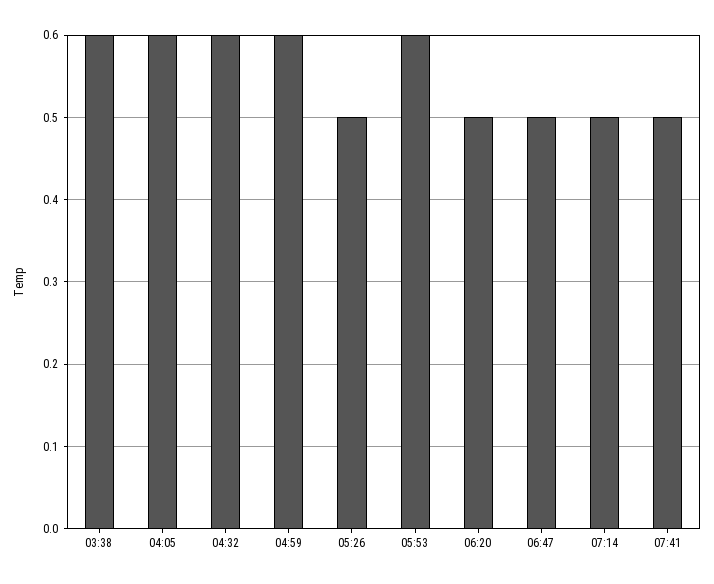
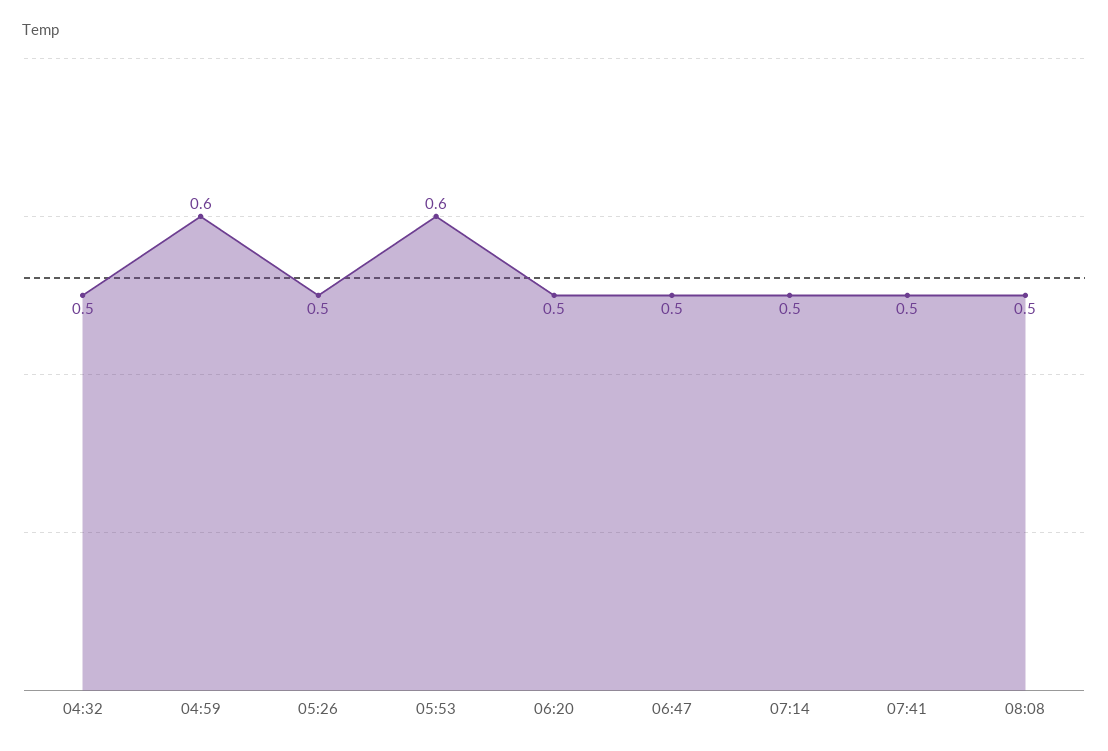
03:38: 0.6 -> none
04:05: 0.6 -> none
04:32: 0.6 -> 0.5
08:08: none -> 0.5

